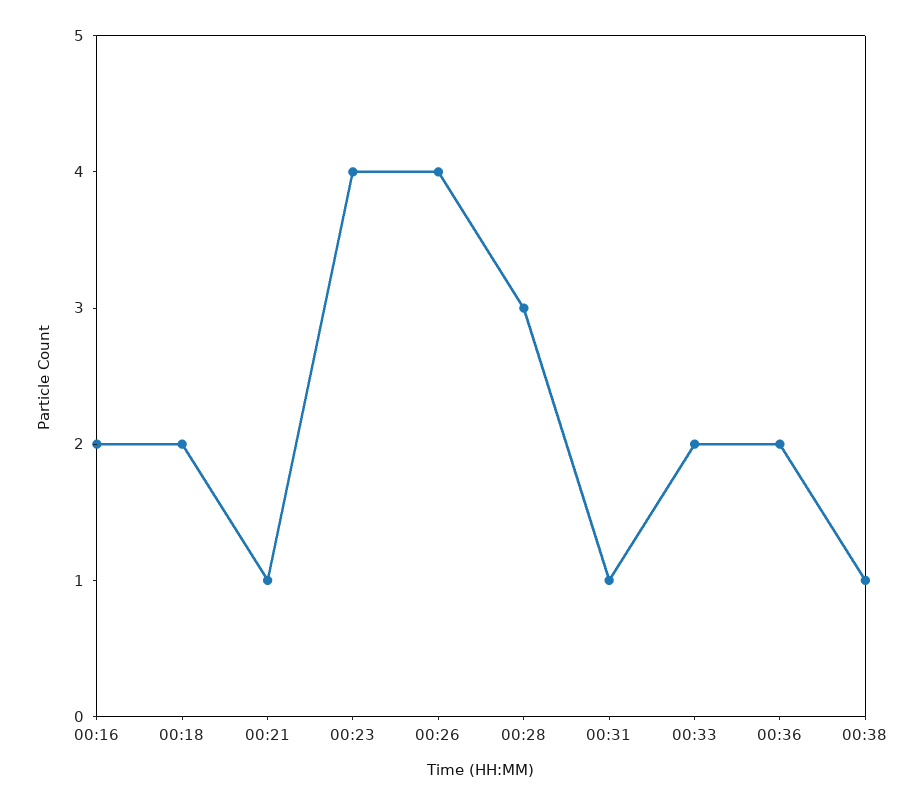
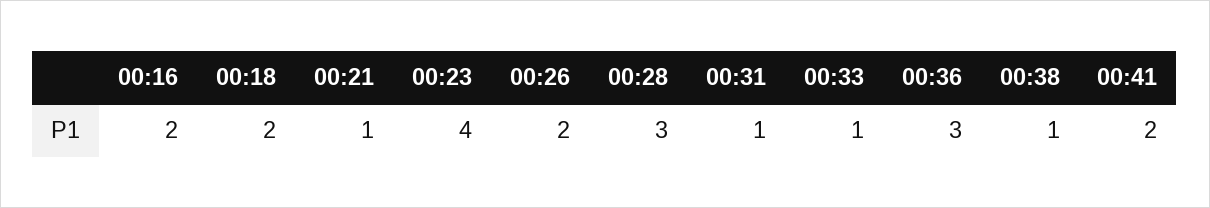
00:26: 4 -> 2
00:33: 2 -> 1
00:36: 2 -> 3
00:41: none -> 2

